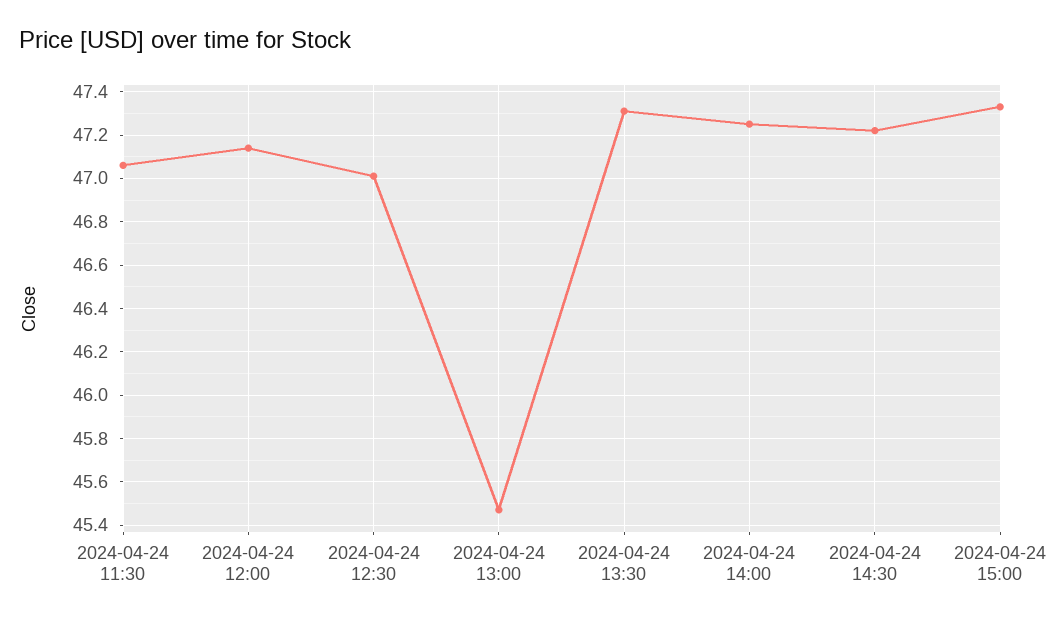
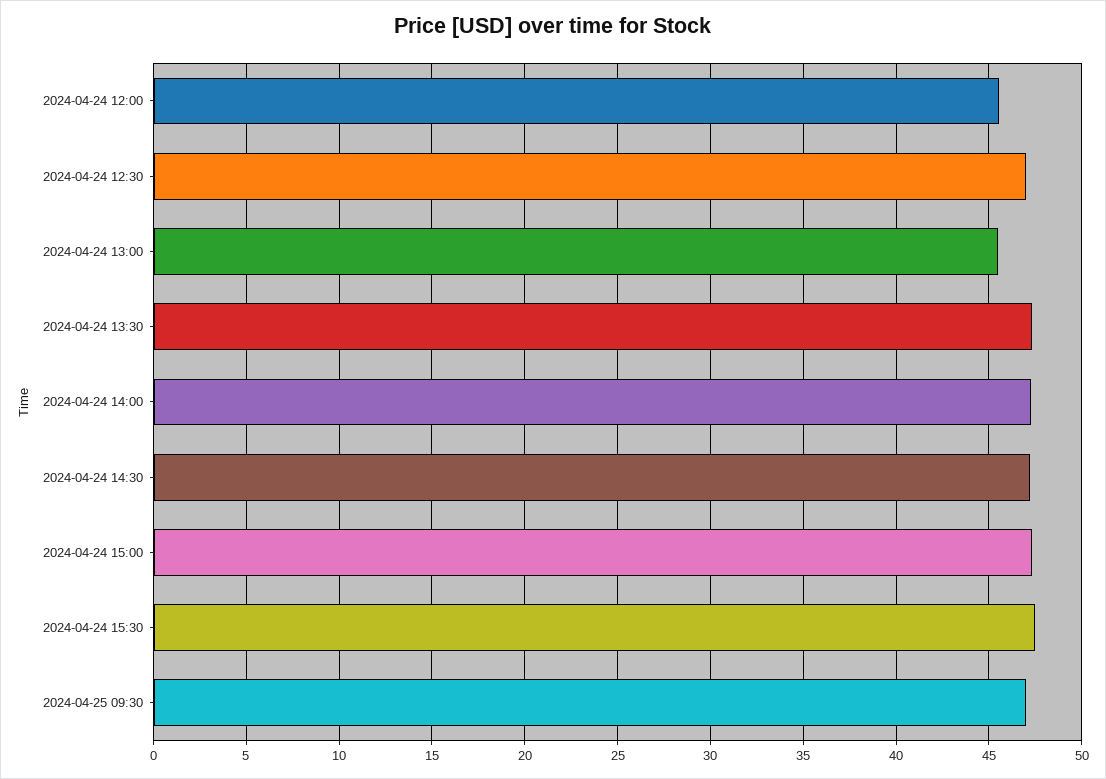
2024-04-24 11:30: 47.05 -> none
2024-04-24 12:00: 47.15 -> 45.5
2024-04-24 15:30: none -> 47.5
2024-04-25 09:30: none -> 47

